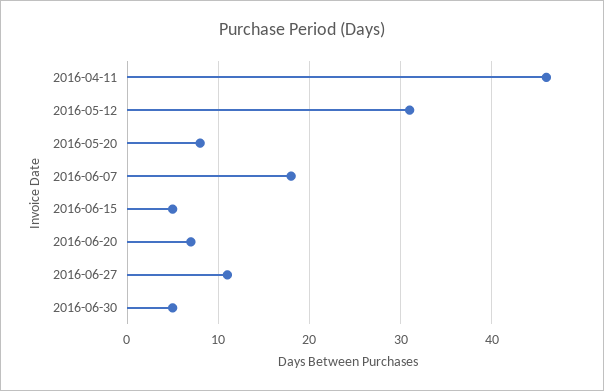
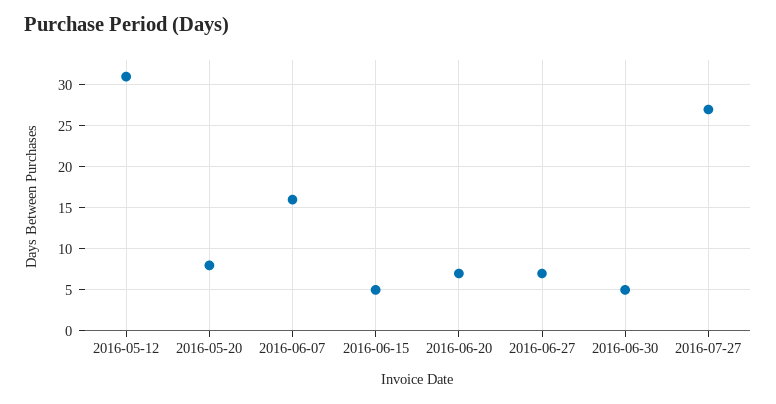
2016-04-11: 46 -> none
2016-06-07: 18 -> 16
2016-06-27: 11 -> 7
2016-07-27: none -> 27

